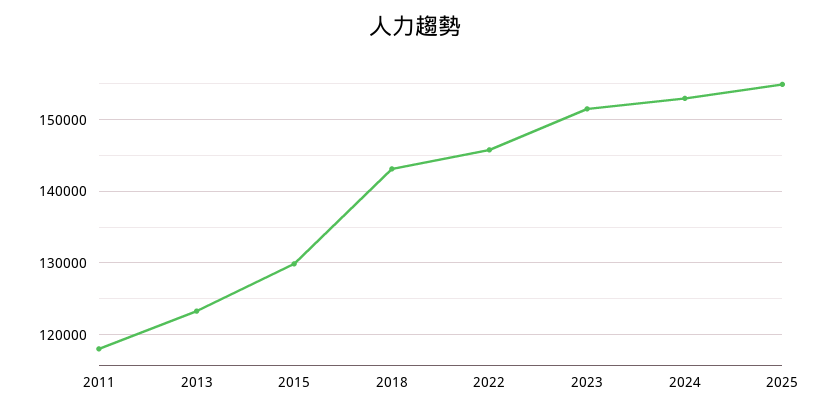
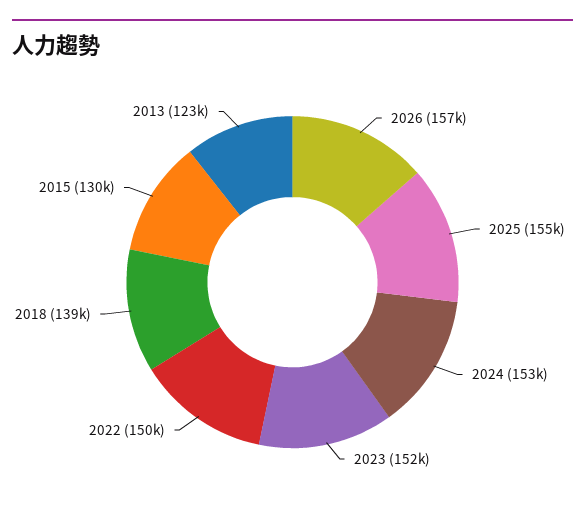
2011: 118000 -> none
2018: 143000 -> 139000
2022: 146000 -> 150000
2026: none -> 157000

